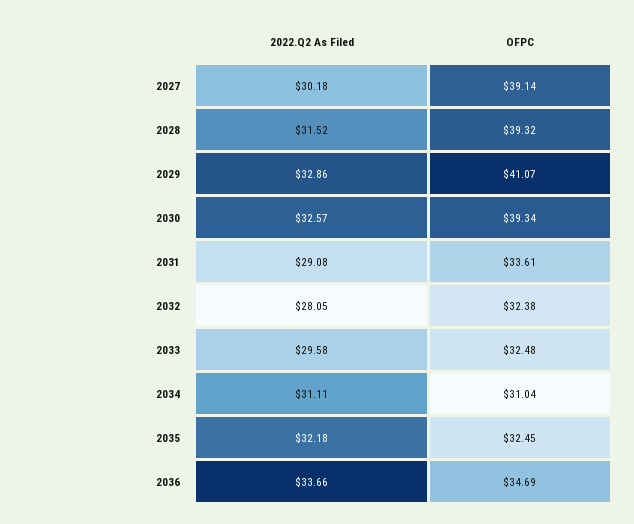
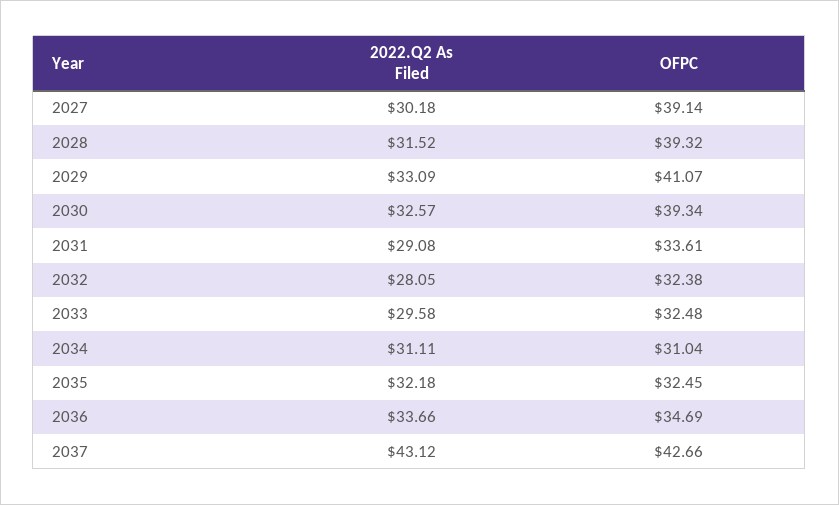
2022.Q2 As Filed, 2029: 32.86 -> 33.09
2022.Q2 As Filed, 2037: none -> 43.12
OFPC, 2037: none -> 42.66

